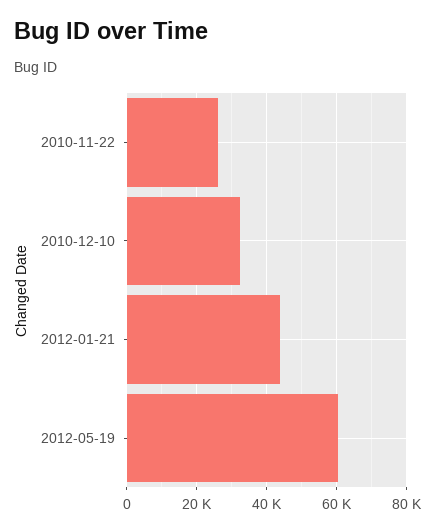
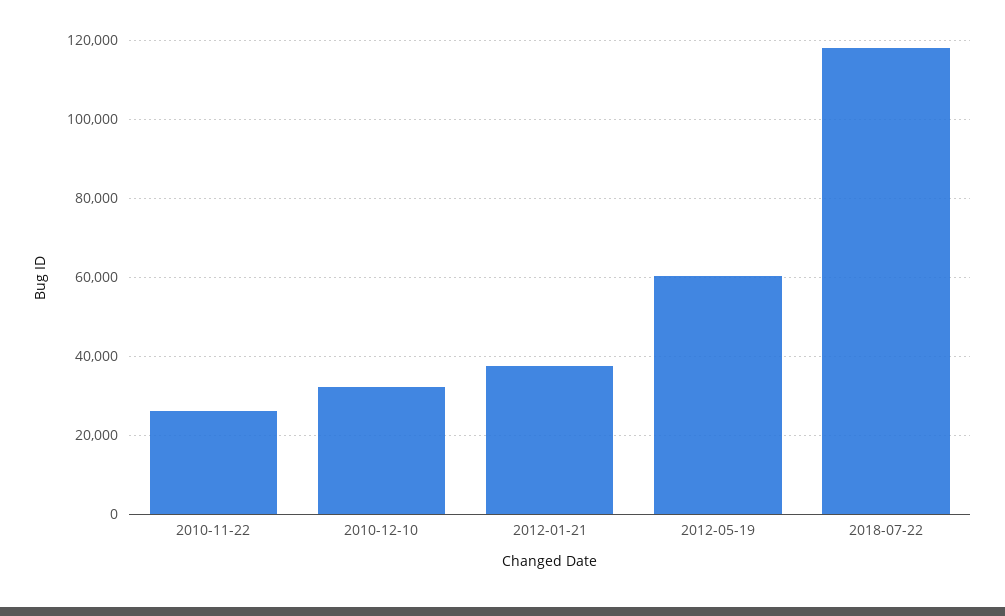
2012-01-21: 44000 -> 38000
2018-07-22: none -> 118000

